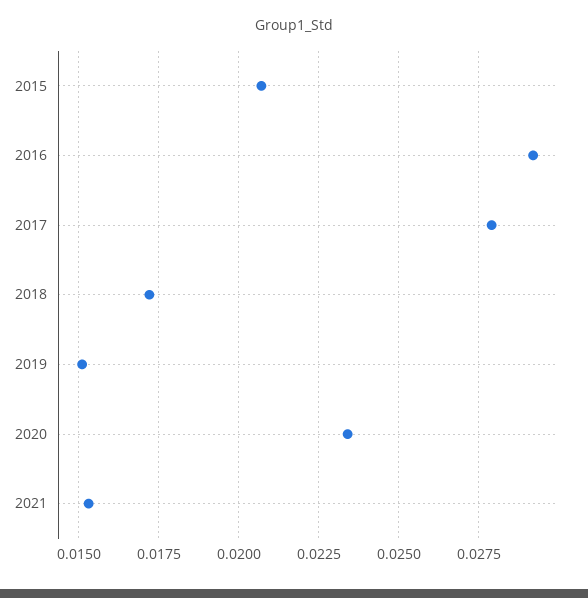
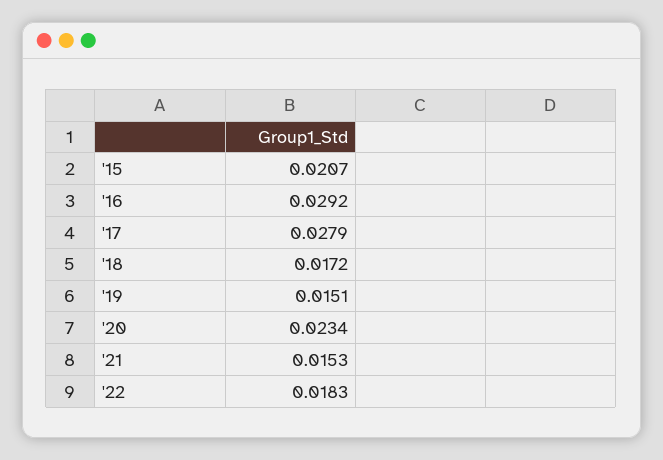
'22: none -> 0.0183

